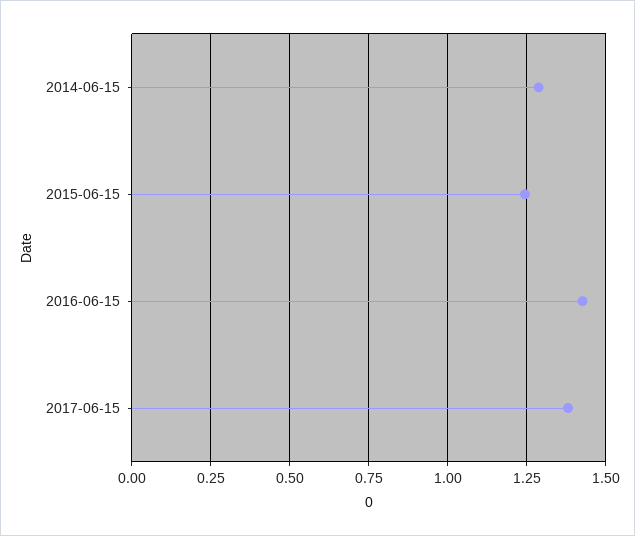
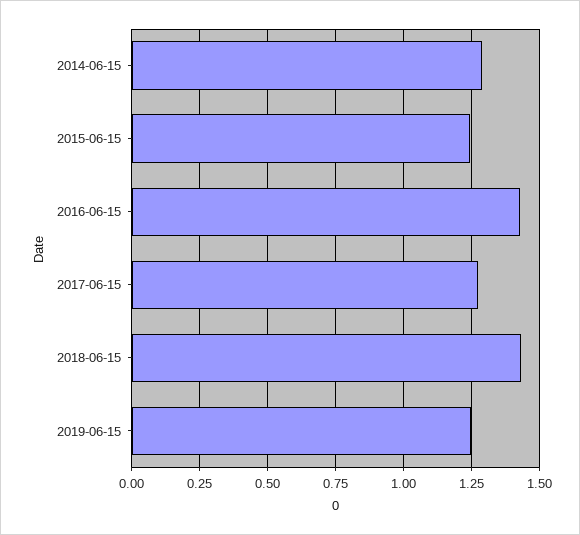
2017-06-15: 1.375 -> 1.275
2018-06-15: none -> 1.425
2019-06-15: none -> 1.25

